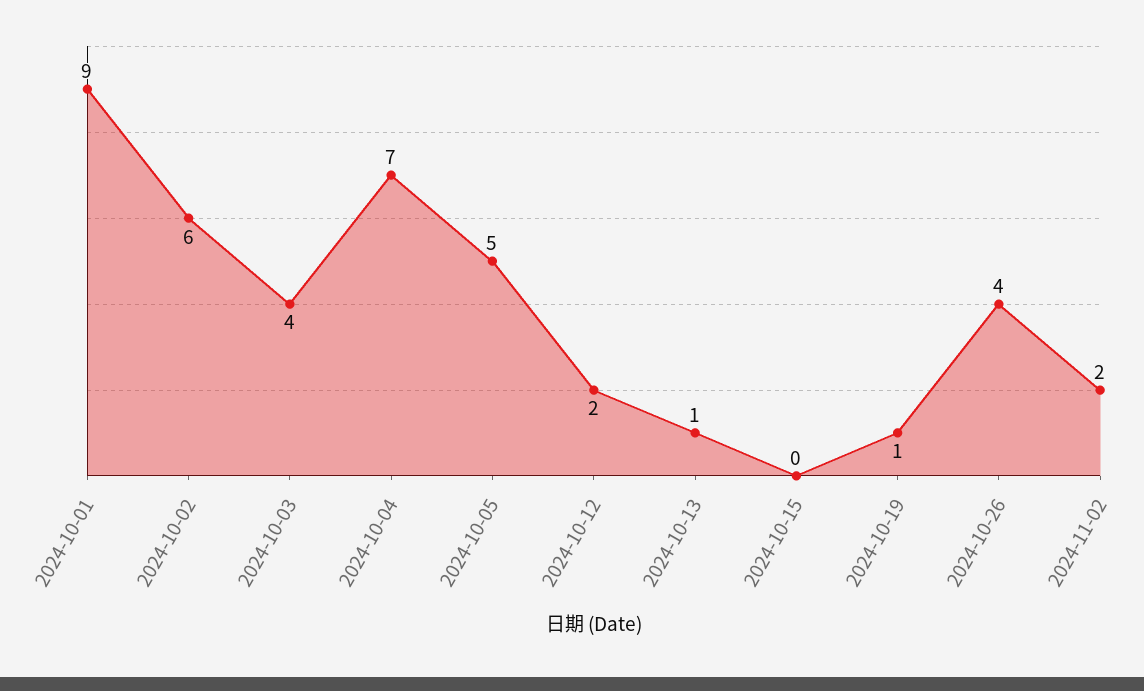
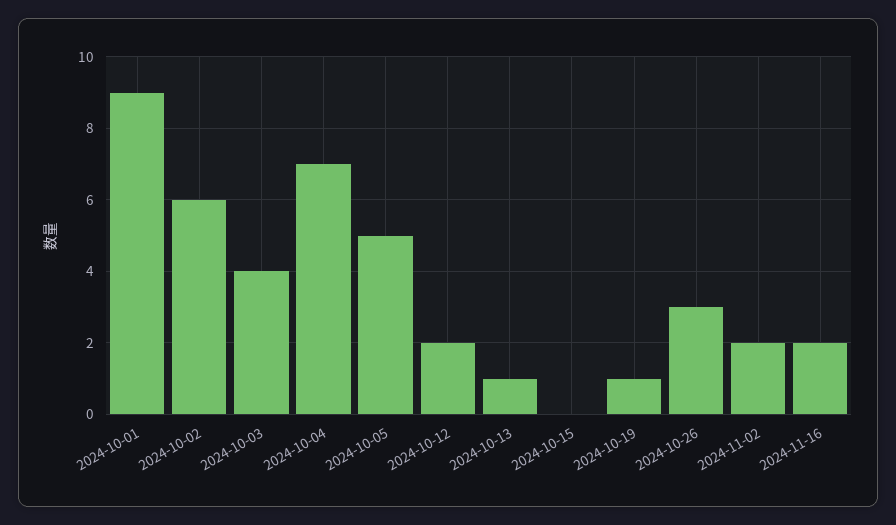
2024-10-26: 4 -> 3
2024-11-16: none -> 2

